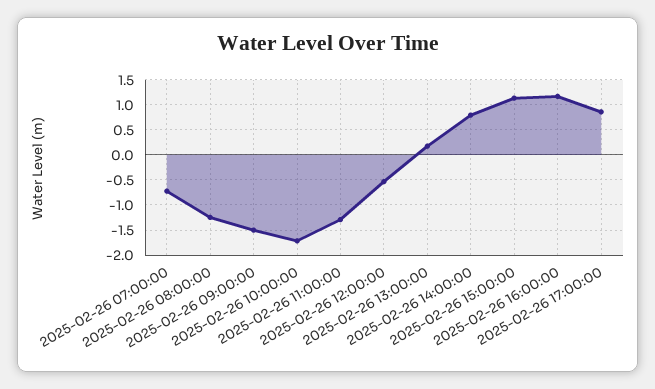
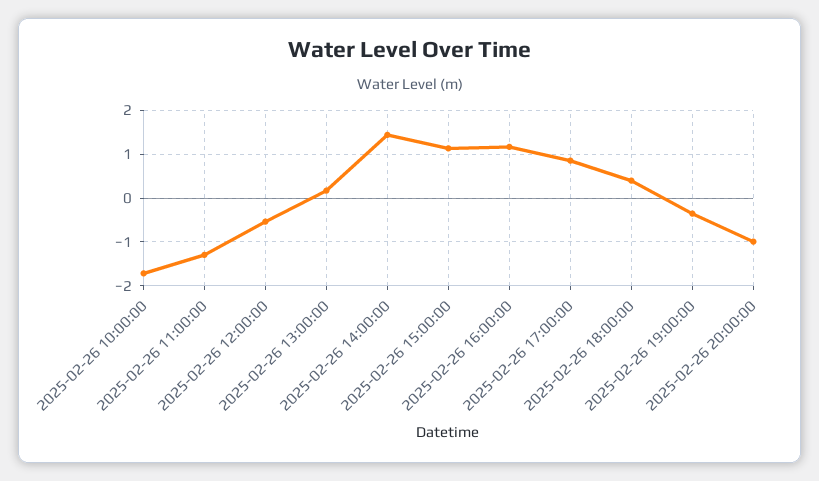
2025-02-26 07:00:00: -0.75 -> none
2025-02-26 08:00:00: -1.25 -> none
2025-02-26 09:00:00: -1.5 -> none
2025-02-26 14:00:00: 0.75 -> 1.4
2025-02-26 18:00:00: none -> 0.4
2025-02-26 19:00:00: none -> -0.4
2025-02-26 20:00:00: none -> -1

